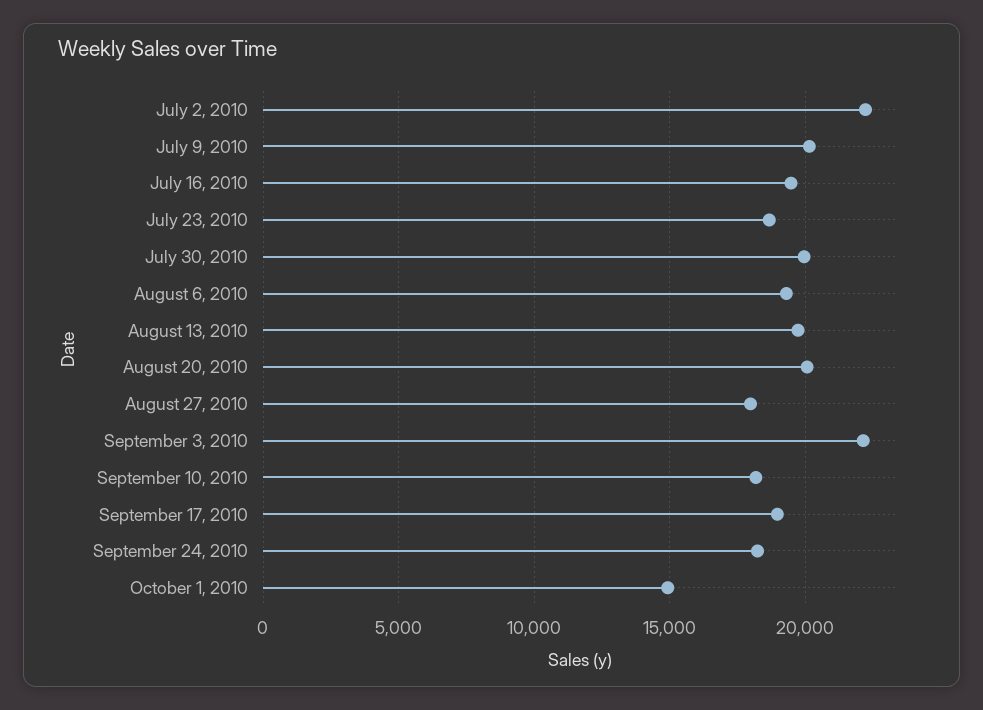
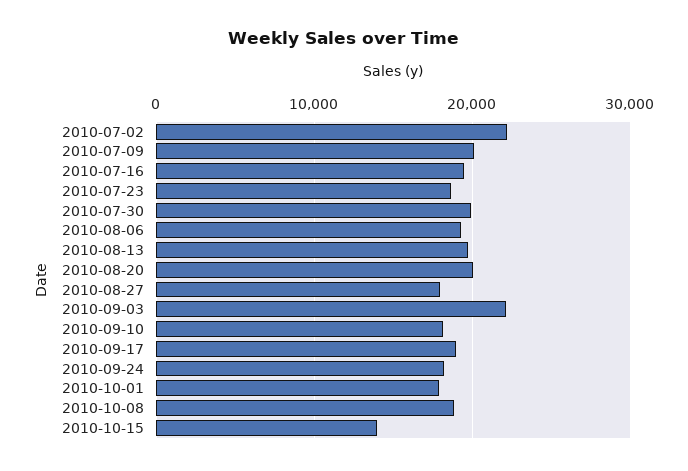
October 1, 2010: 15000 -> 18000
2010-10-08: none -> 19000
2010-10-15: none -> 14000

